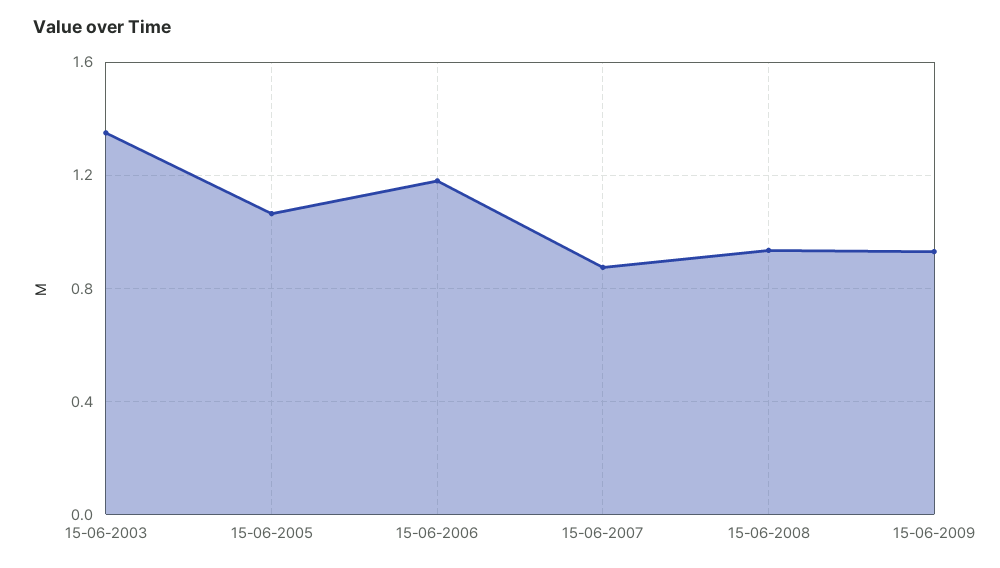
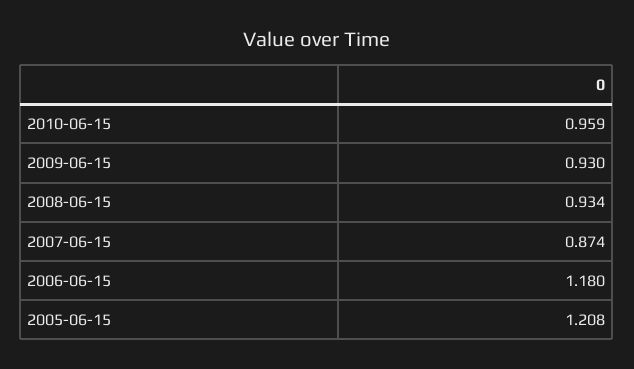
15-06-2003: 1.35 -> none
15-06-2005: 1.05 -> 1.208
2010-06-15: none -> 0.959

